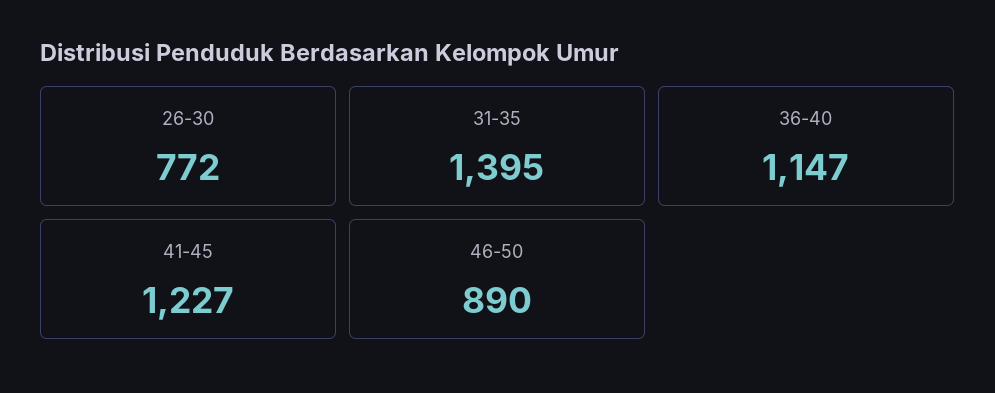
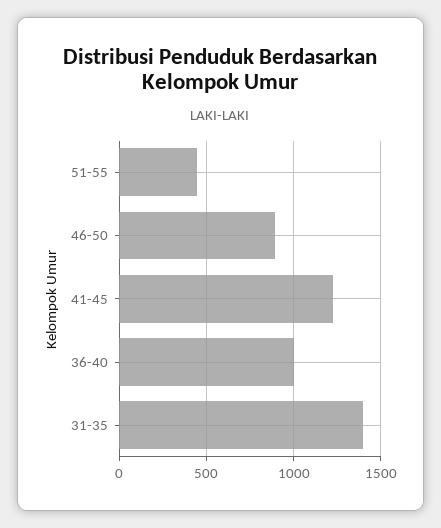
26-30: 772 -> none
36-40: 1147 -> 1000
51-55: none -> 450

